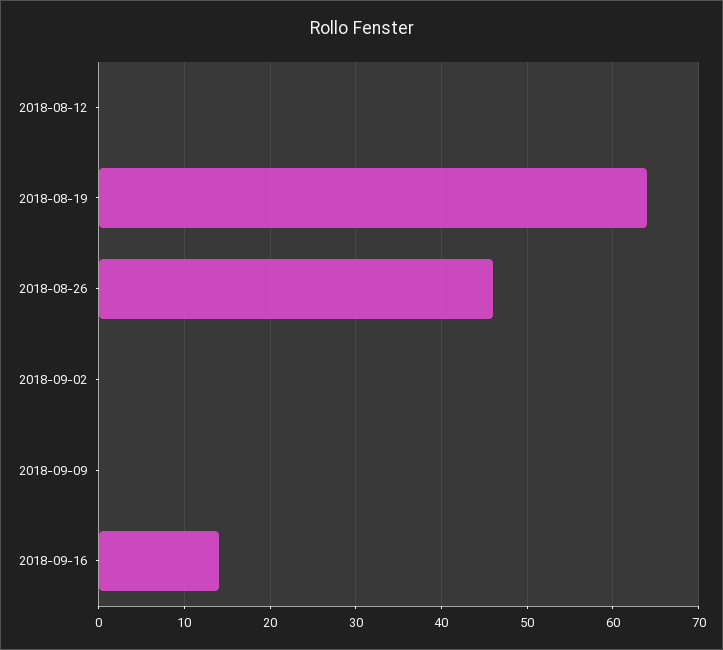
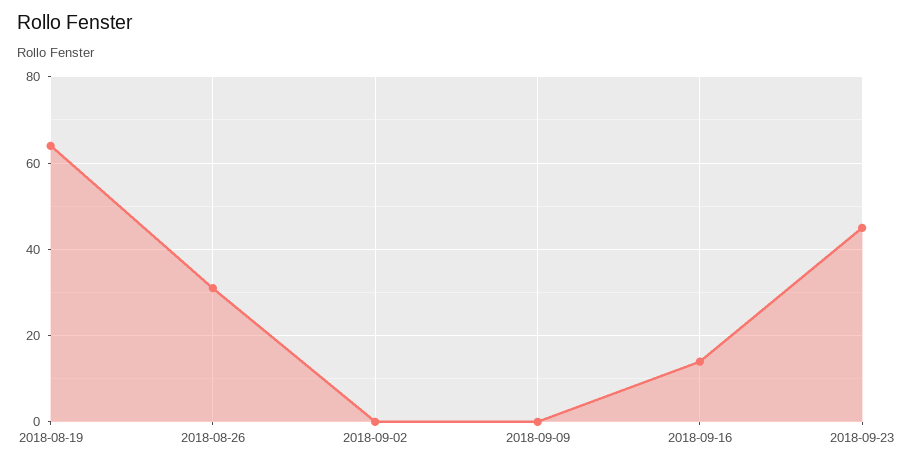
2018-08-12: 0 -> none
2018-08-26: 46 -> 30
2018-09-23: none -> 45

